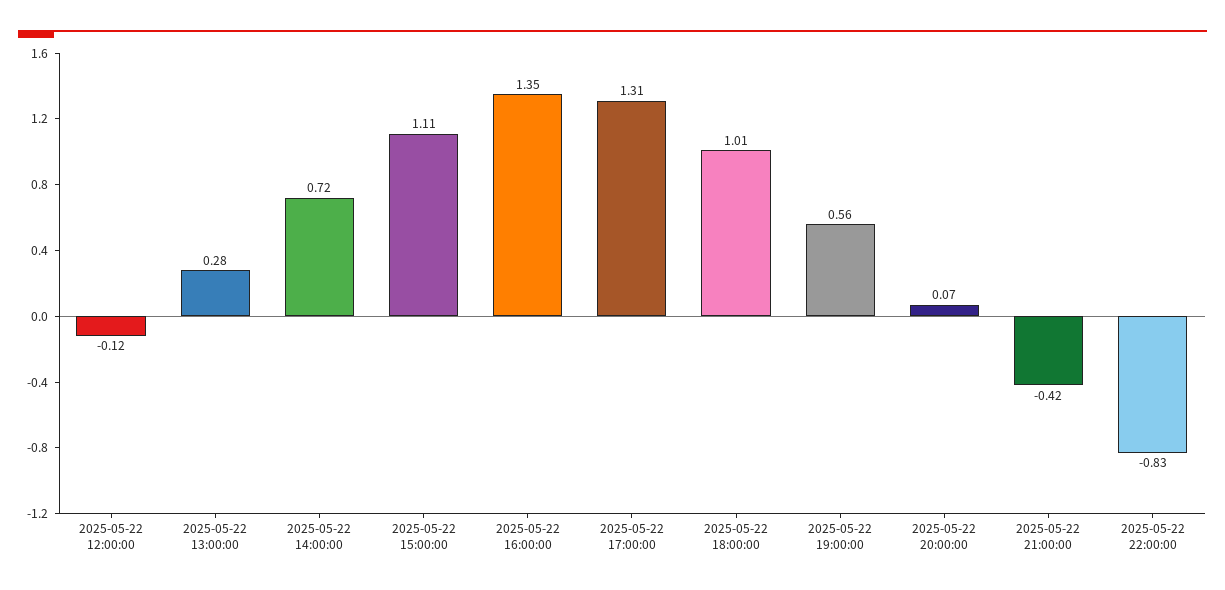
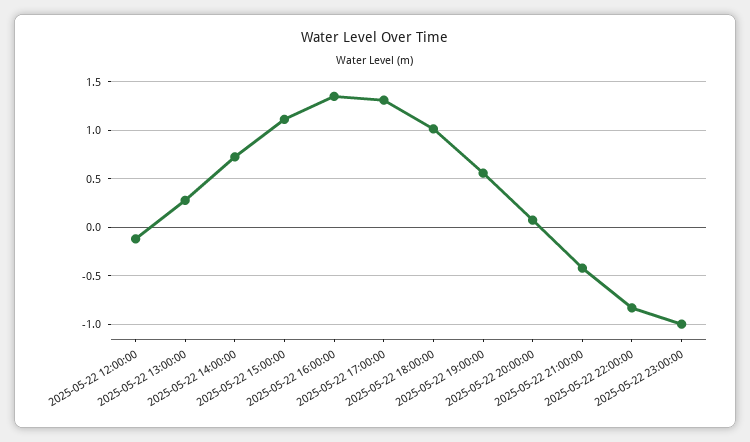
2025-05-22 23:00:00: none -> -1

